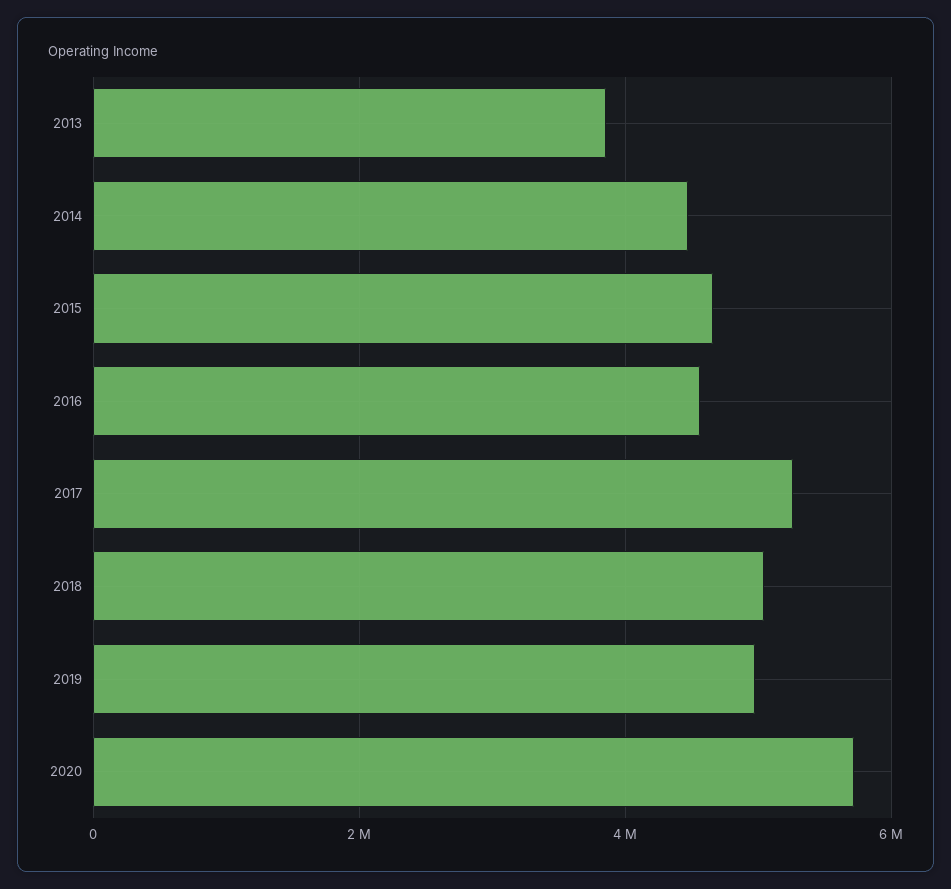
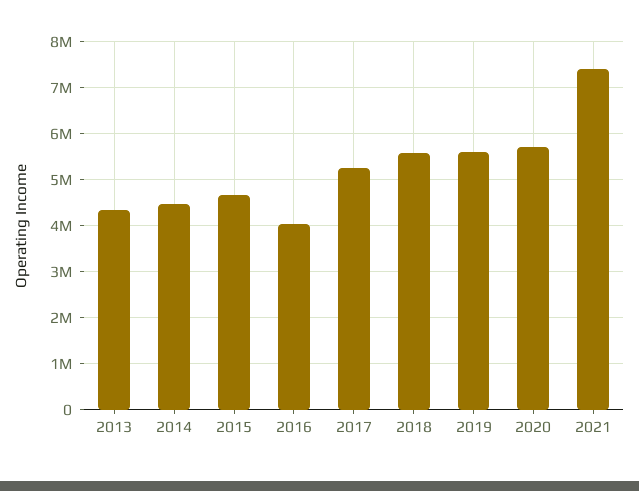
2013: 3800000 -> 4400000
2016: 4600000 -> 4000000
2018: 5000000 -> 5600000
2019: 5000000 -> 5600000
2021: none -> 7400000

